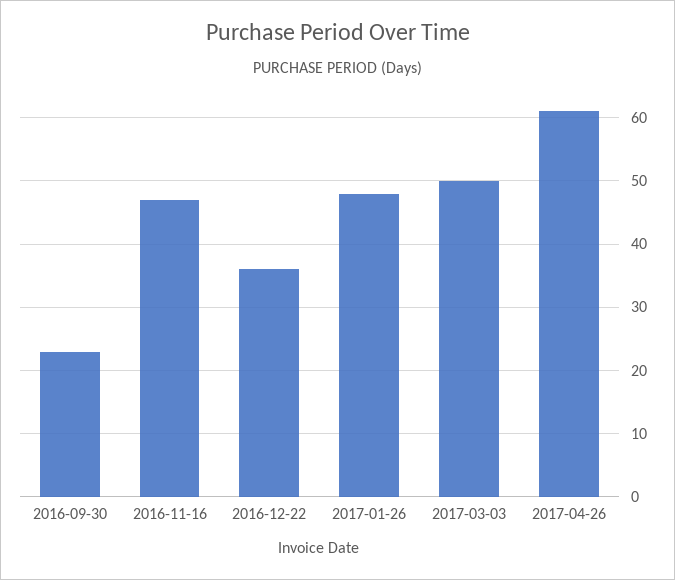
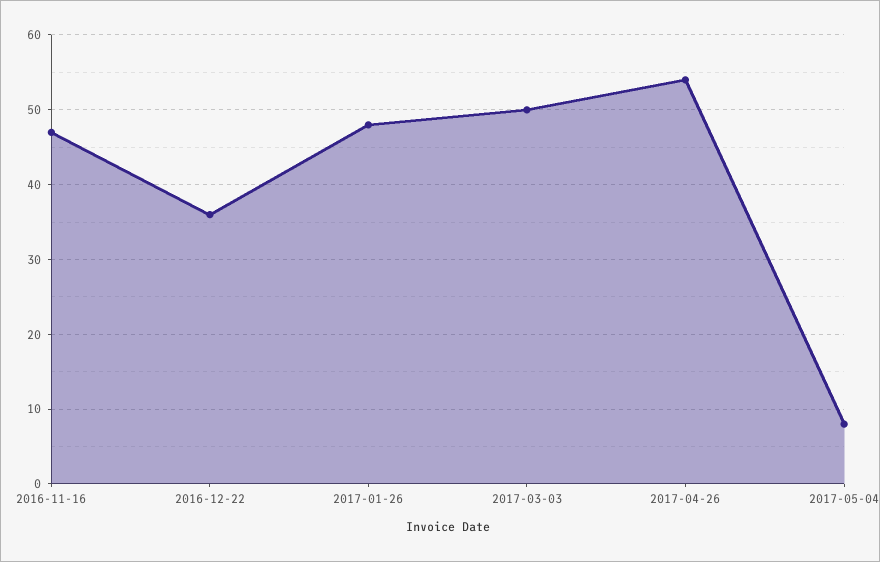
2016-09-30: 23 -> none
2017-04-26: 61 -> 54
2017-05-04: none -> 8

